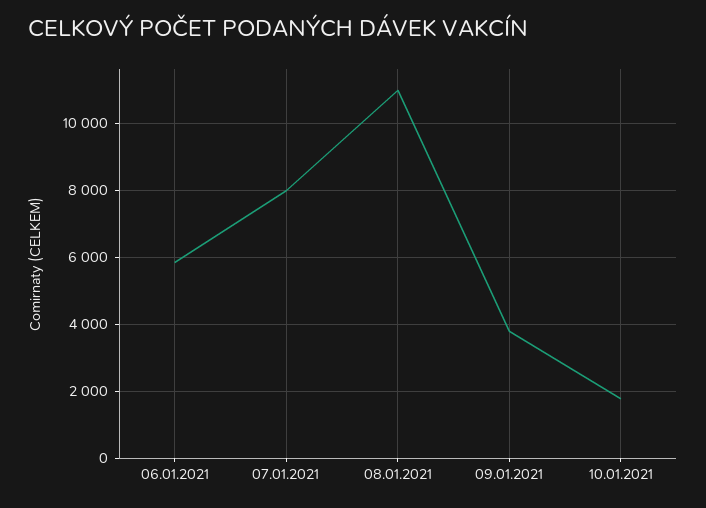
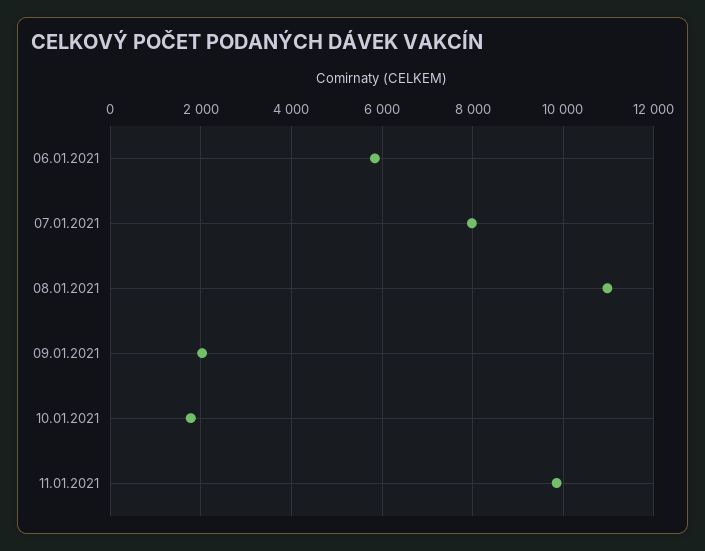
09.01.2021: 3800 -> 2000
11.01.2021: none -> 9800

